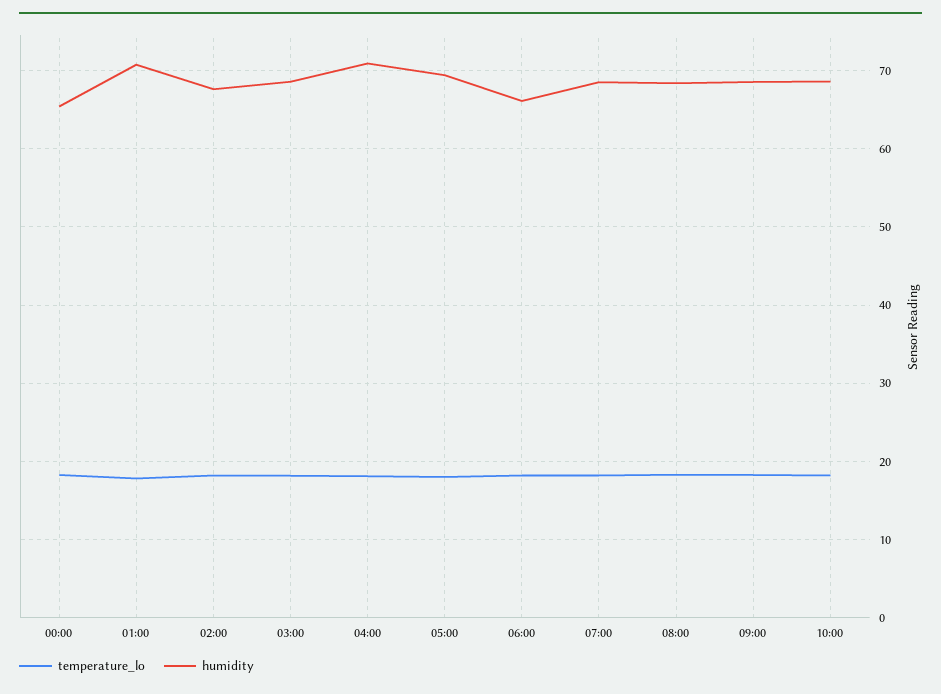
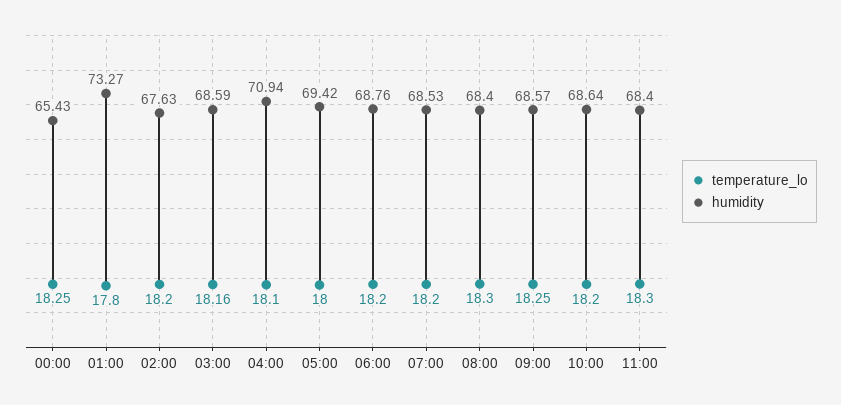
humidity, 01:00: 71 -> 73.27
humidity, 06:00: 66 -> 68.76
temperature_lo, 11:00: none -> 18.3
humidity, 11:00: none -> 68.4

